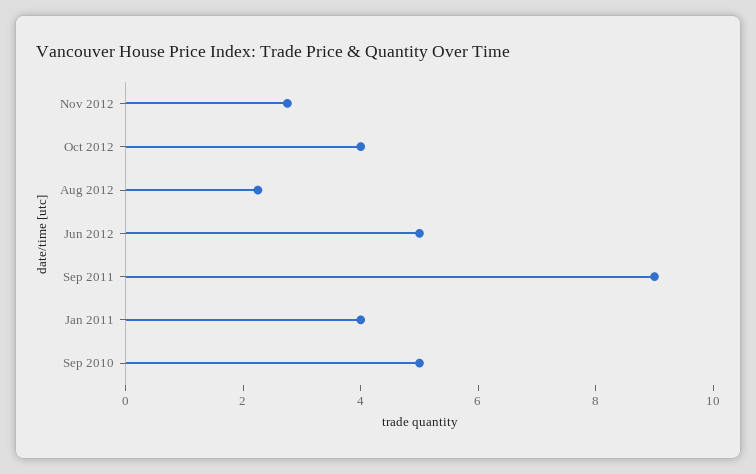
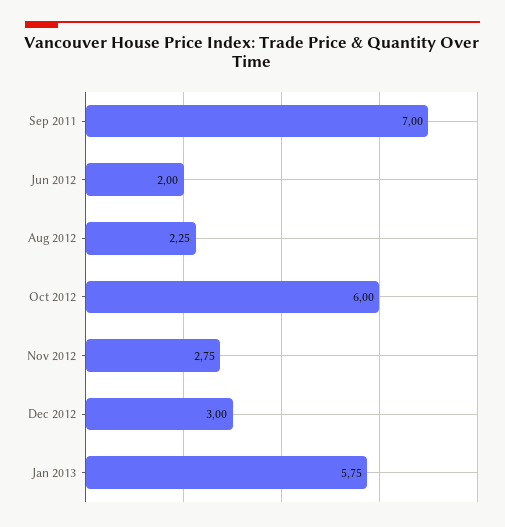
Oct 2012: 4 -> 6
Jun 2012: 5 -> 2
Sep 2011: 9 -> 7
Jan 2011: 4 -> none
Sep 2010: 5 -> none
Dec 2012: none -> 3
Jan 2013: none -> 5.75

